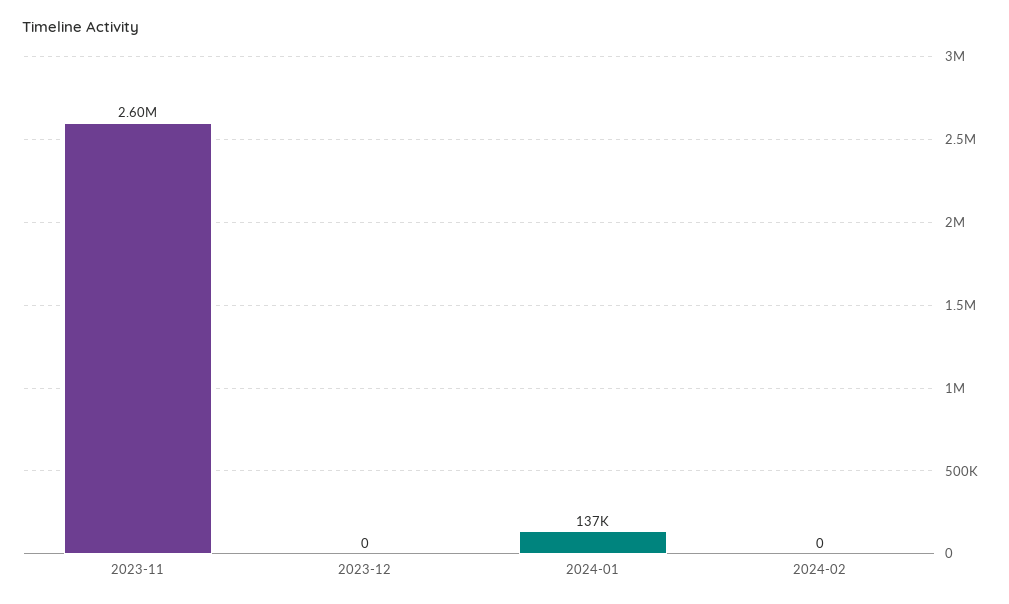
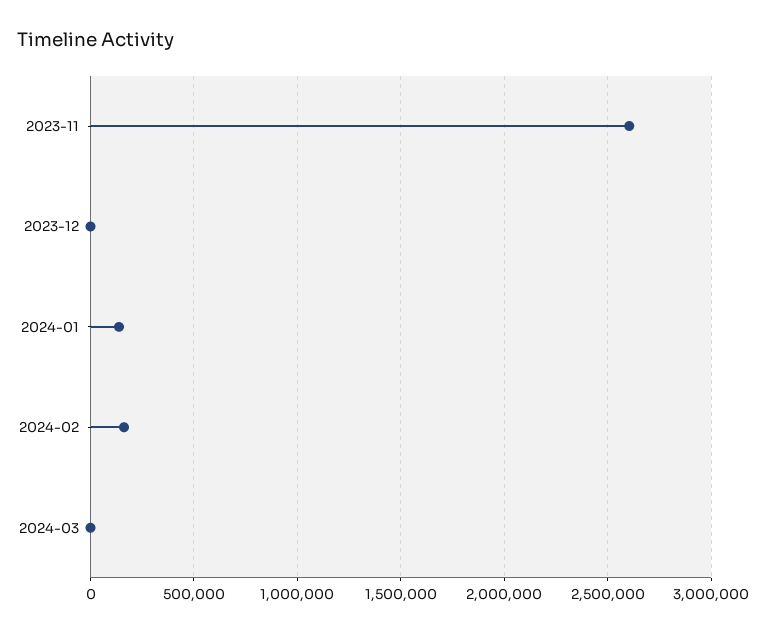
2024-02: 0 -> 150000
2024-03: none -> 0

